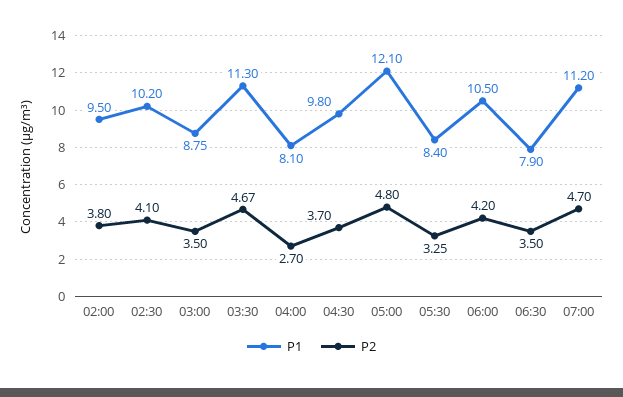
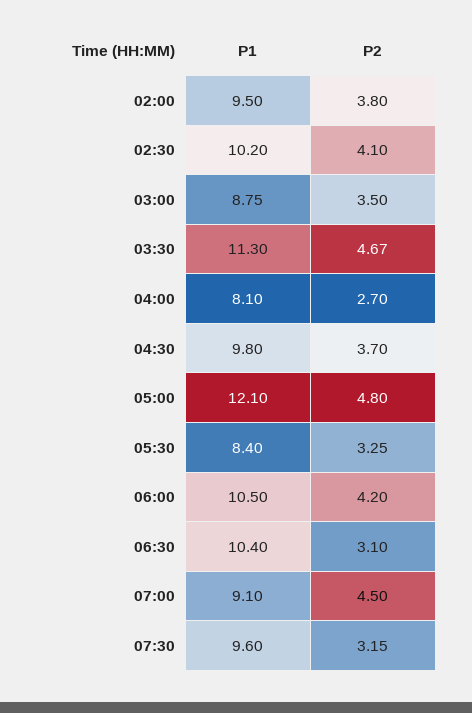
P1, 06:30: 7.9 -> 10.4
P2, 06:30: 3.5 -> 3.1
P1, 07:00: 11.2 -> 9.1
P2, 07:00: 4.7 -> 4.5
P1, 07:30: none -> 9.6
P2, 07:30: none -> 3.15

